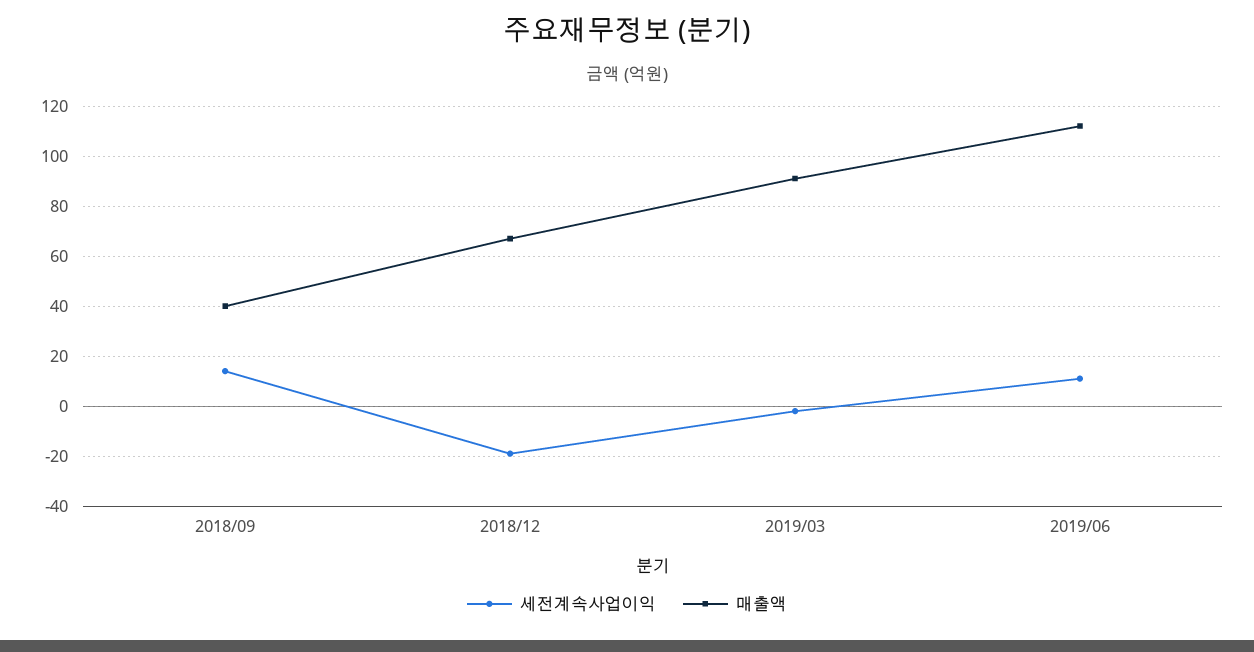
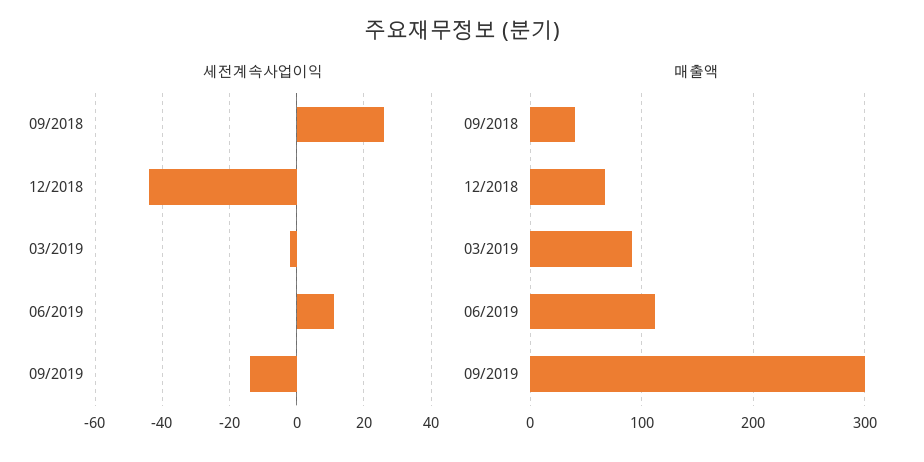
세전계속사업이익, 2018/09: 15 -> 25
세전계속사업이익, 2018/12: -20 -> -45
세전계속사업이익, 09/2019: none -> -15
매출액, 09/2019: none -> 300

